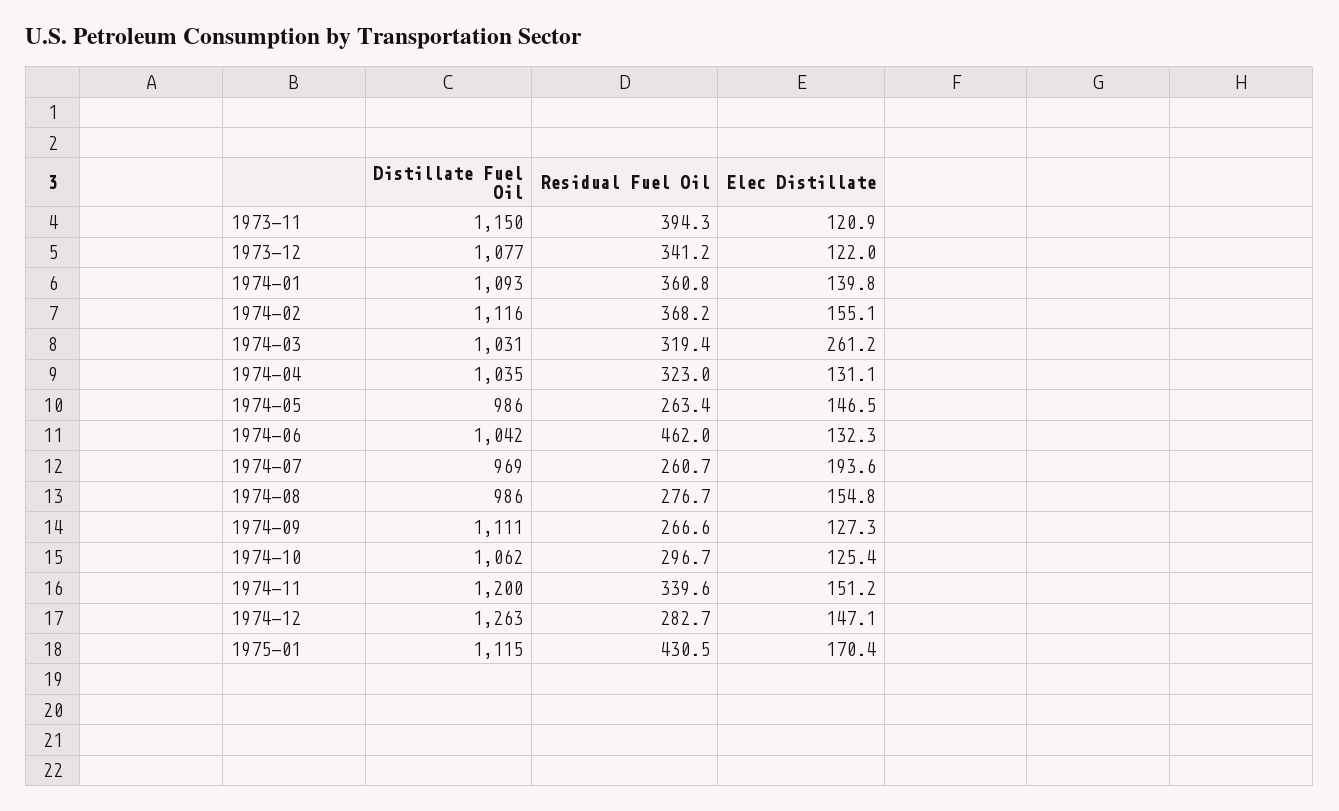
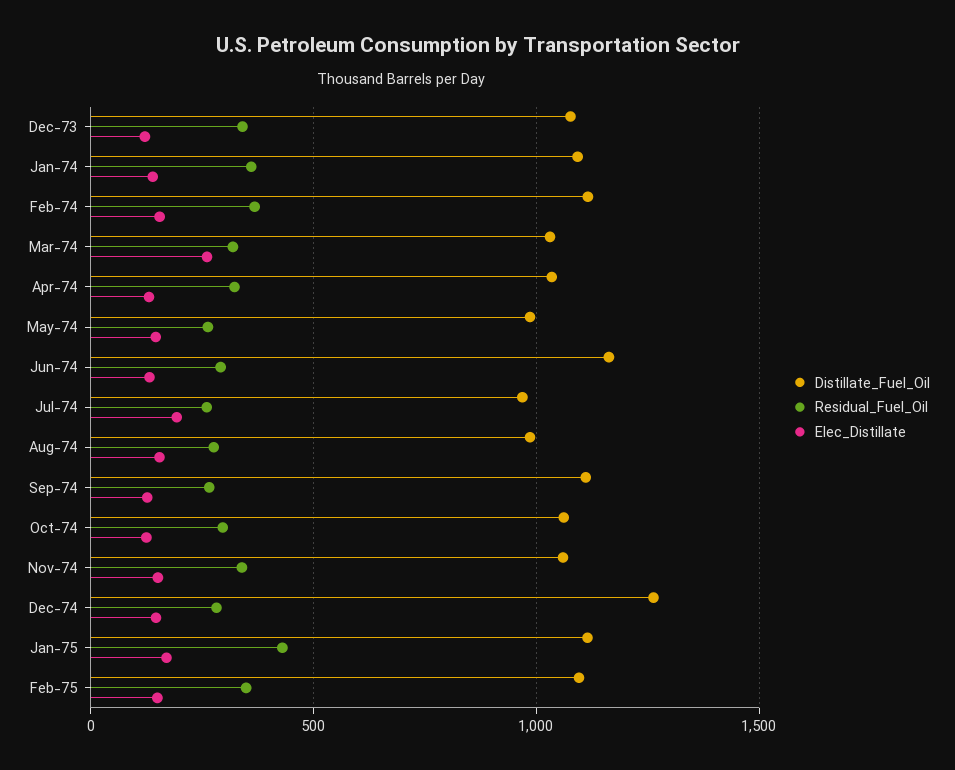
Distillate Fuel Oil, 1973-11: 1150 -> none
Residual Fuel Oil, 1973-11: 394.3 -> none
Elec Distillate, 1973-11: 120.9 -> none
Distillate Fuel Oil, 1974-06: 1042 -> 1150
Residual Fuel Oil, 1974-06: 462 -> 300
Distillate Fuel Oil, 1974-11: 1200 -> 1050
Distillate Fuel Oil, Feb-75: none -> 1100
Residual Fuel Oil, Feb-75: none -> 350
Elec Distillate, Feb-75: none -> 150

